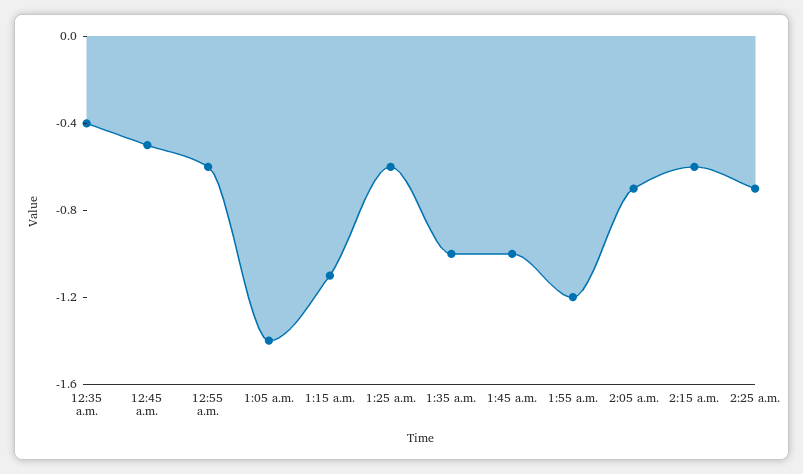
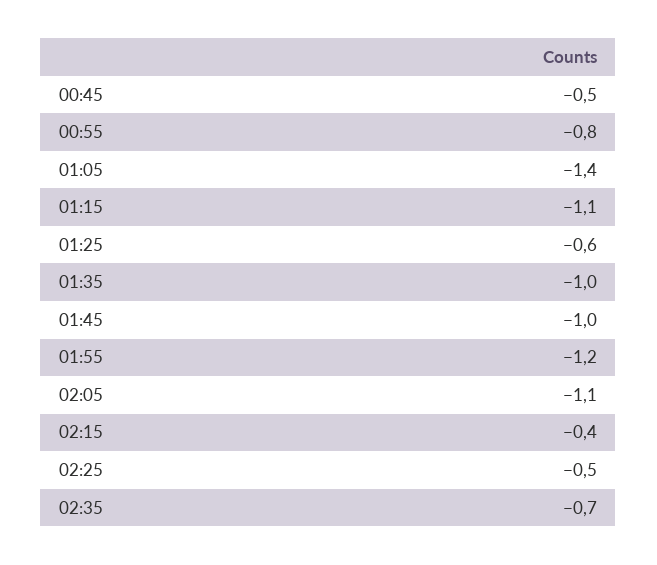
12:35 a.m.: -0.4 -> none
12:55 a.m.: -0.6 -> -0.8
2:05 a.m.: -0.7 -> -1.1
2:15 a.m.: -0.6 -> -0.4
2:25 a.m.: -0.7 -> -0.5
02:35: none -> -0.7

